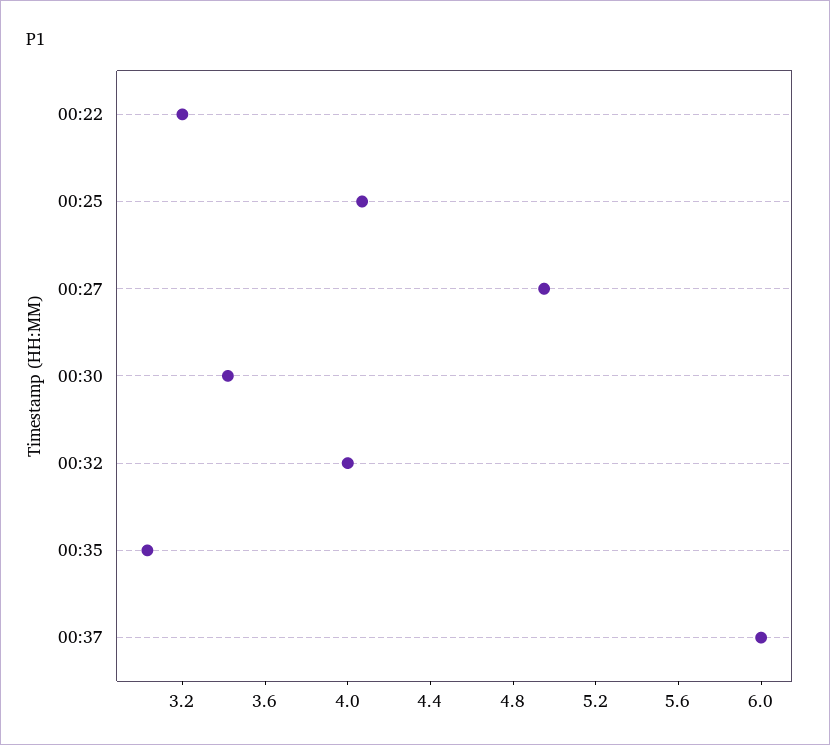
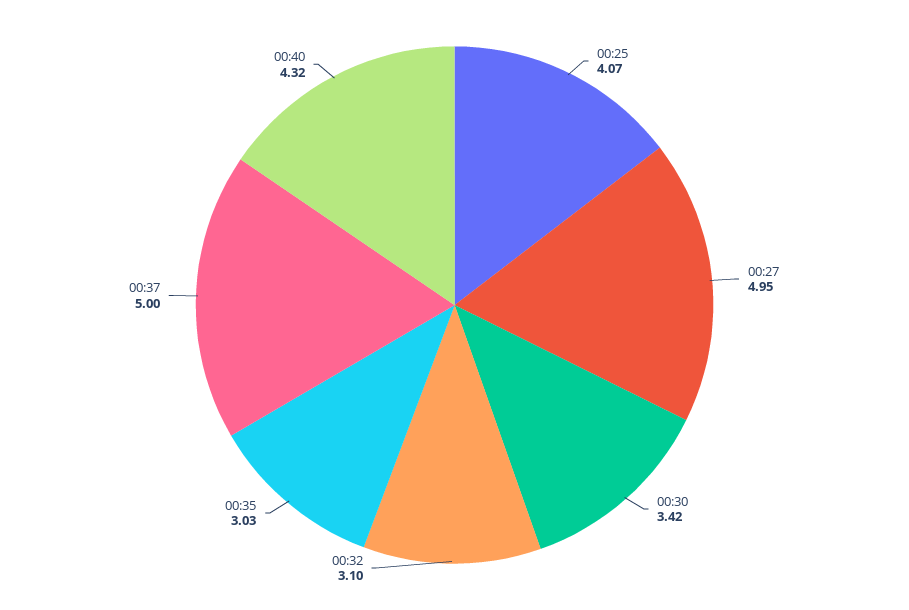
00:22: 3.2 -> none
00:32: 4 -> 3.1
00:37: 6 -> 5
00:40: none -> 4.32

